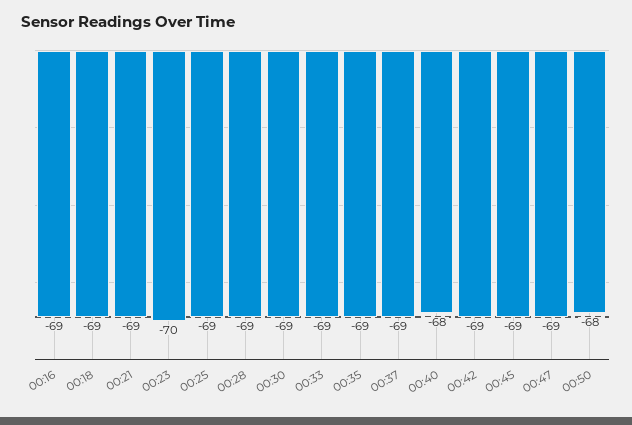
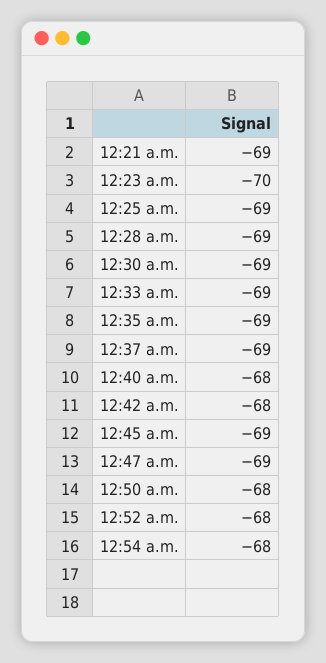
00:16: -69 -> none
00:18: -69 -> none
00:42: -69 -> -68
12:52 a.m.: none -> -68
12:54 a.m.: none -> -68

